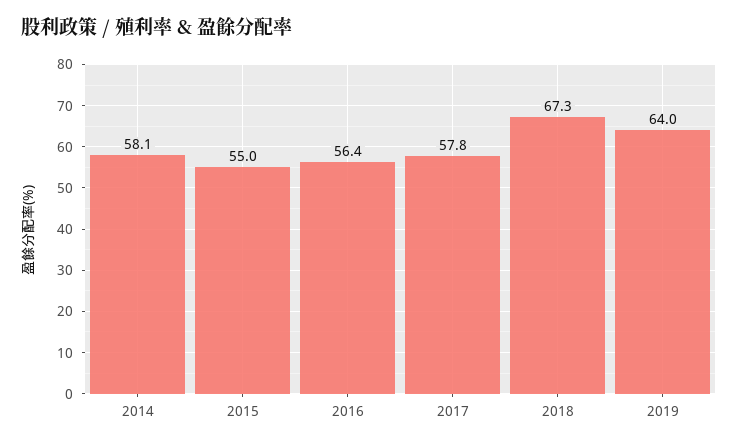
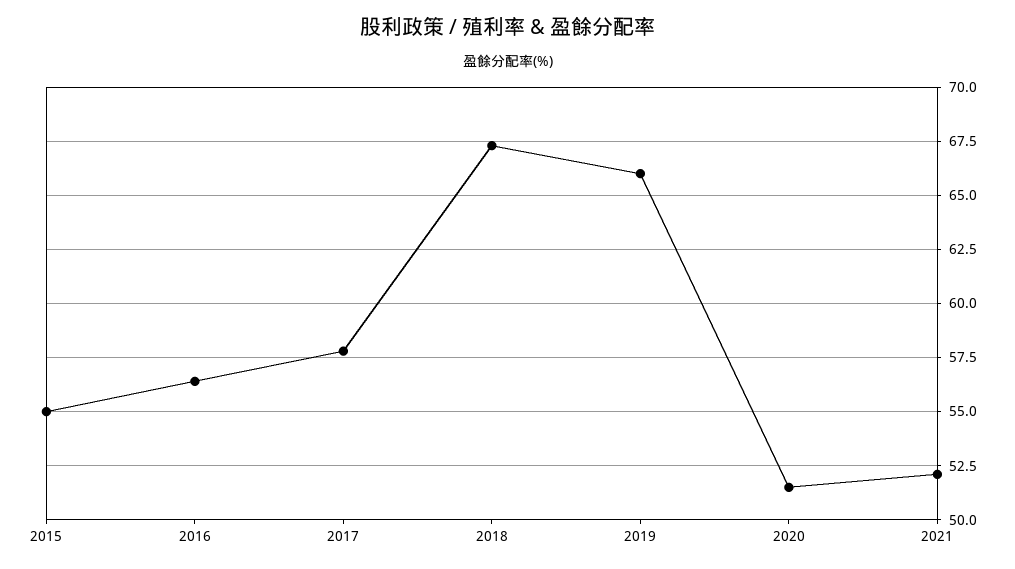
2014: 58.1 -> none
2019: 64 -> 66
2020: none -> 51.5
2021: none -> 52

